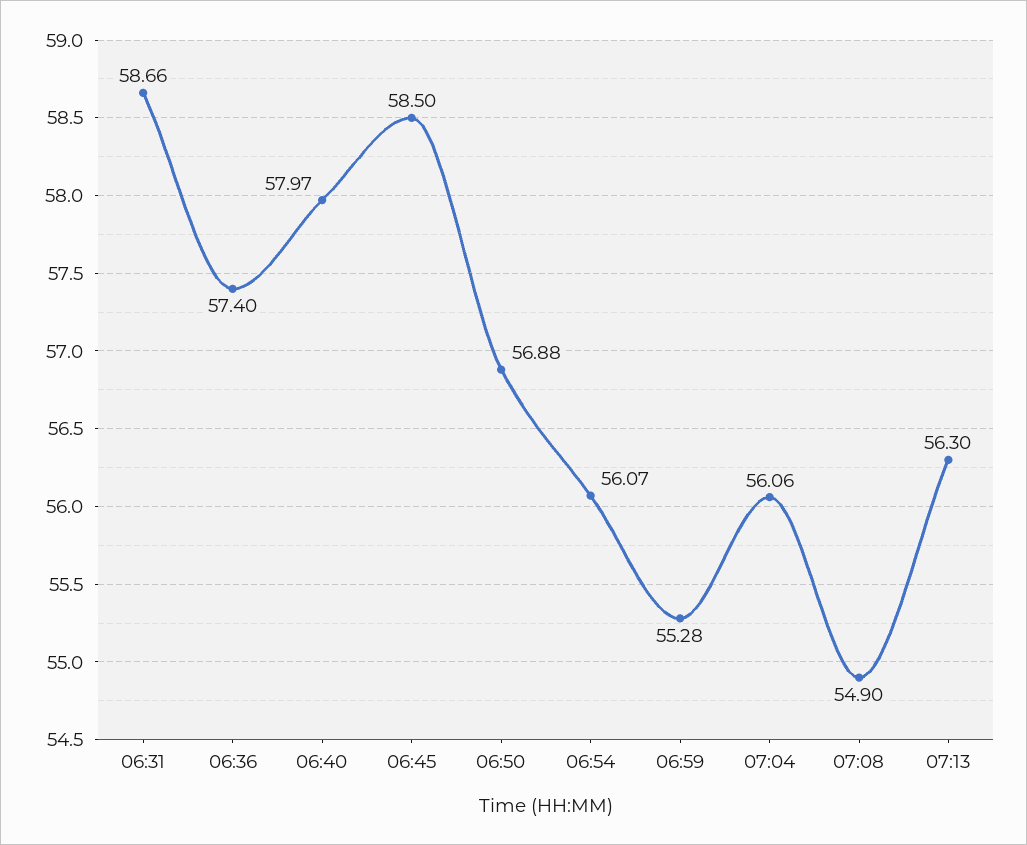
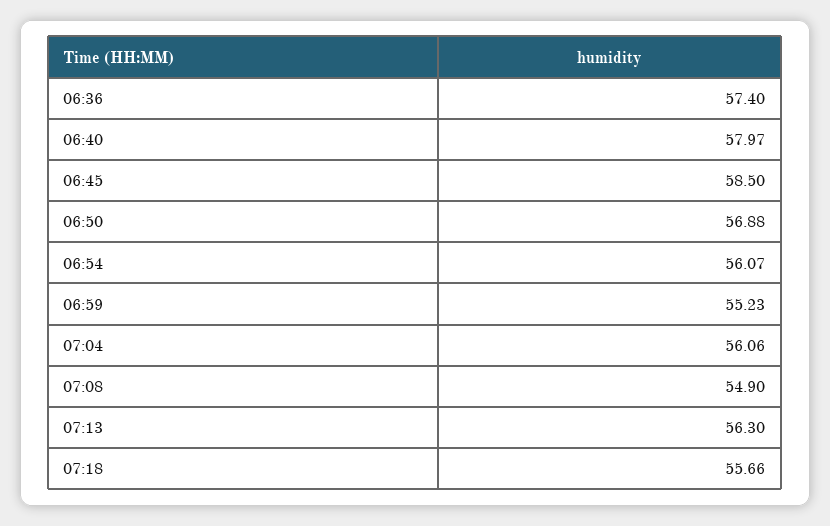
06:31: 58.66 -> none
06:59: 55.28 -> 55.23
07:18: none -> 55.66

